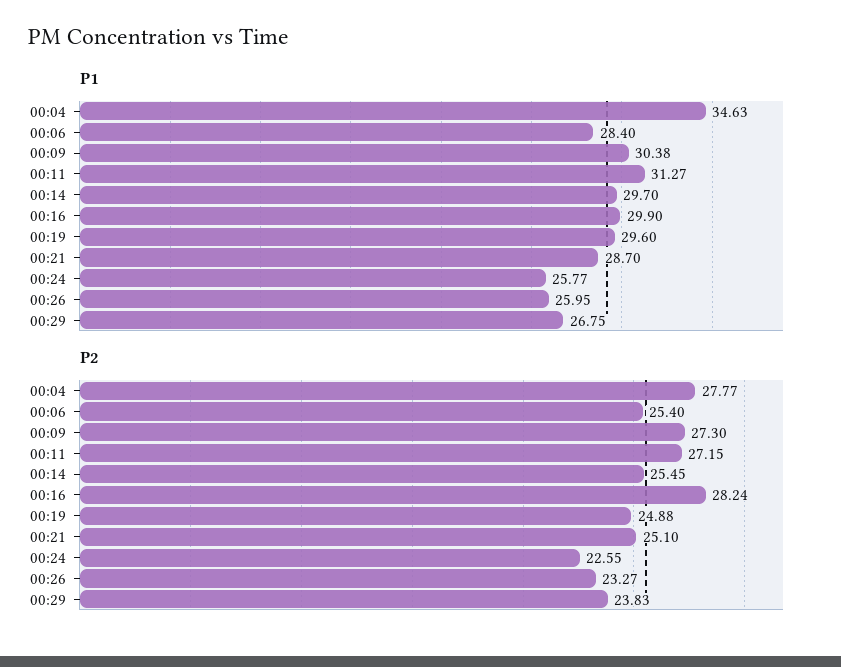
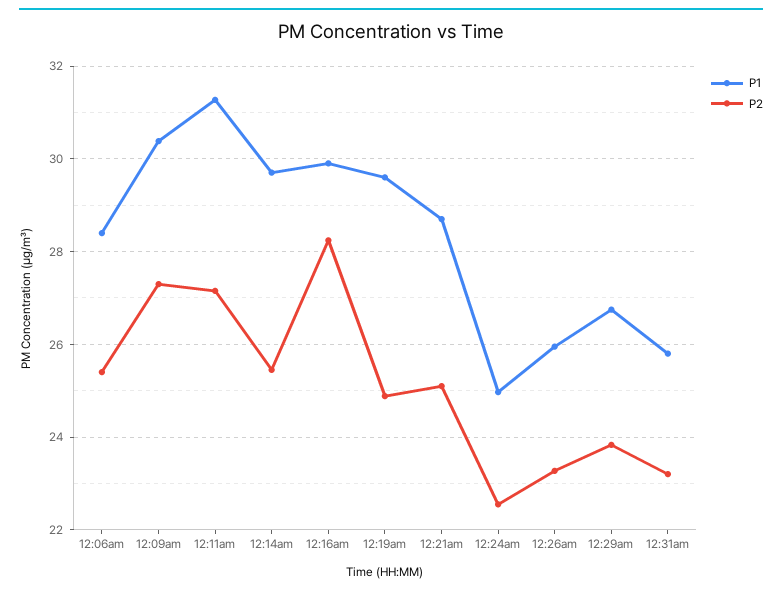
P1, 00:04: 34.63 -> none
P1, 00:24: 25.77 -> 25
P2, 00:04: 27.77 -> none
P1, 12:31am: none -> 25.8
P2, 12:31am: none -> 23.2

